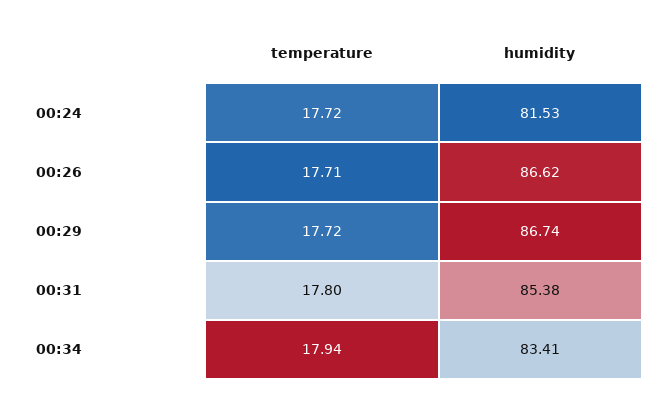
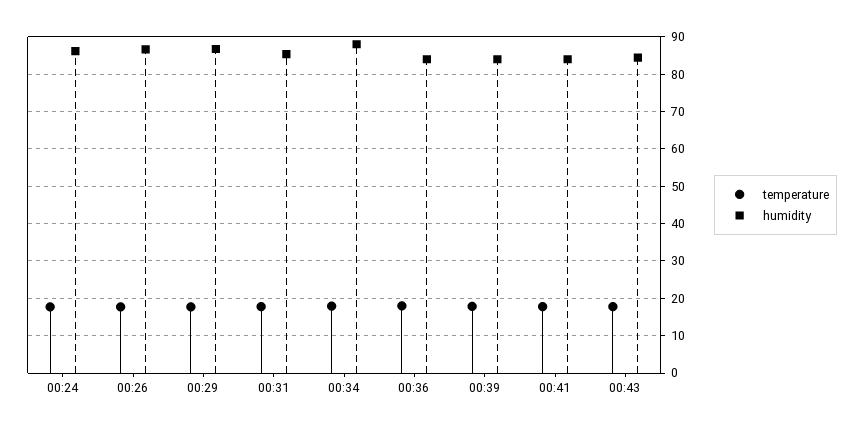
humidity, 00:24: 81.53 -> 86
humidity, 00:34: 83.41 -> 88
temperature, 00:36: none -> 18
humidity, 00:36: none -> 84
temperature, 00:39: none -> 18
humidity, 00:39: none -> 84
temperature, 00:41: none -> 18
humidity, 00:41: none -> 84
temperature, 00:43: none -> 18
humidity, 00:43: none -> 84

